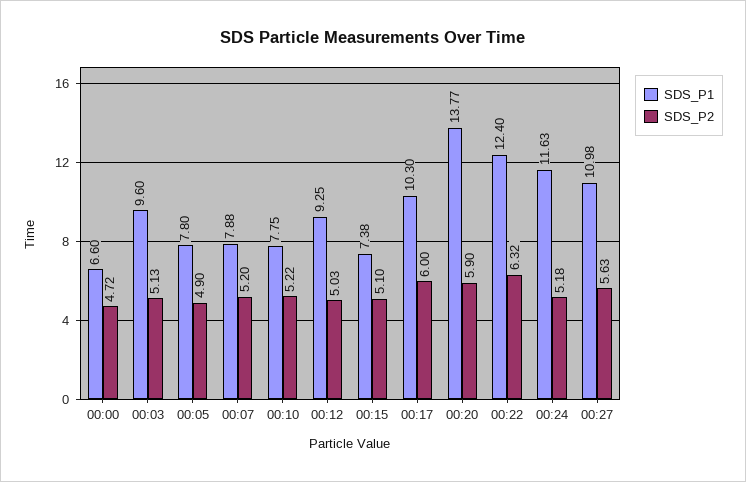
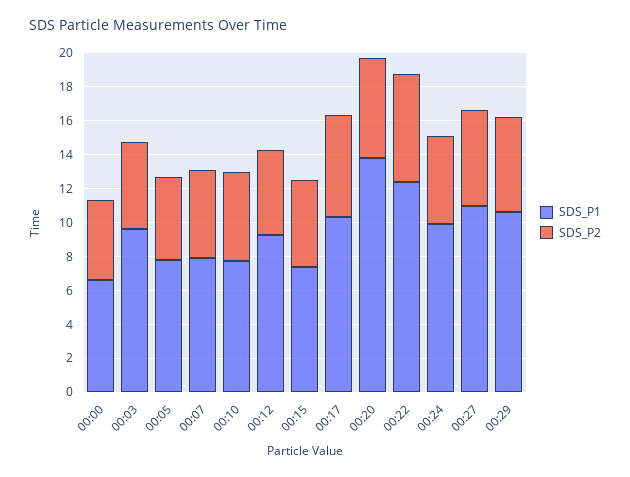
SDS_P1, 00:24: 11.63 -> 10
SDS_P1, 00:29: none -> 10.5
SDS_P2, 00:29: none -> 5.5

